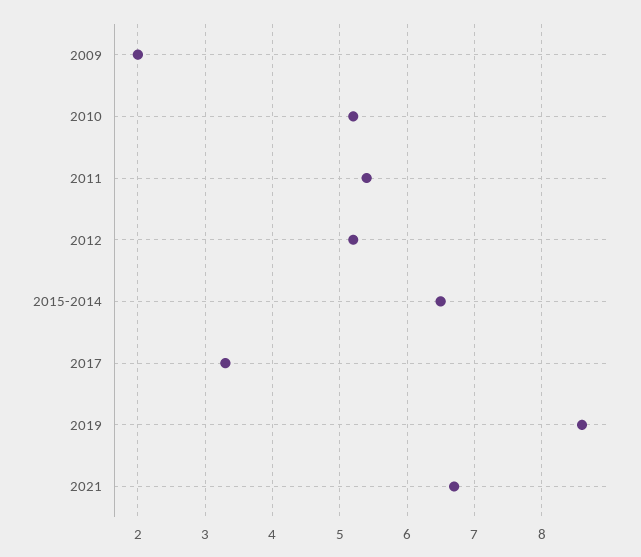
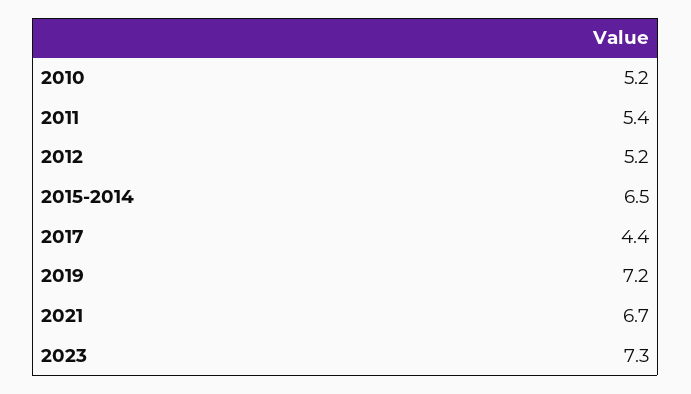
2009: 2 -> none
2017: 3.3 -> 4.4
2019: 8.6 -> 7.2
2023: none -> 7.3

